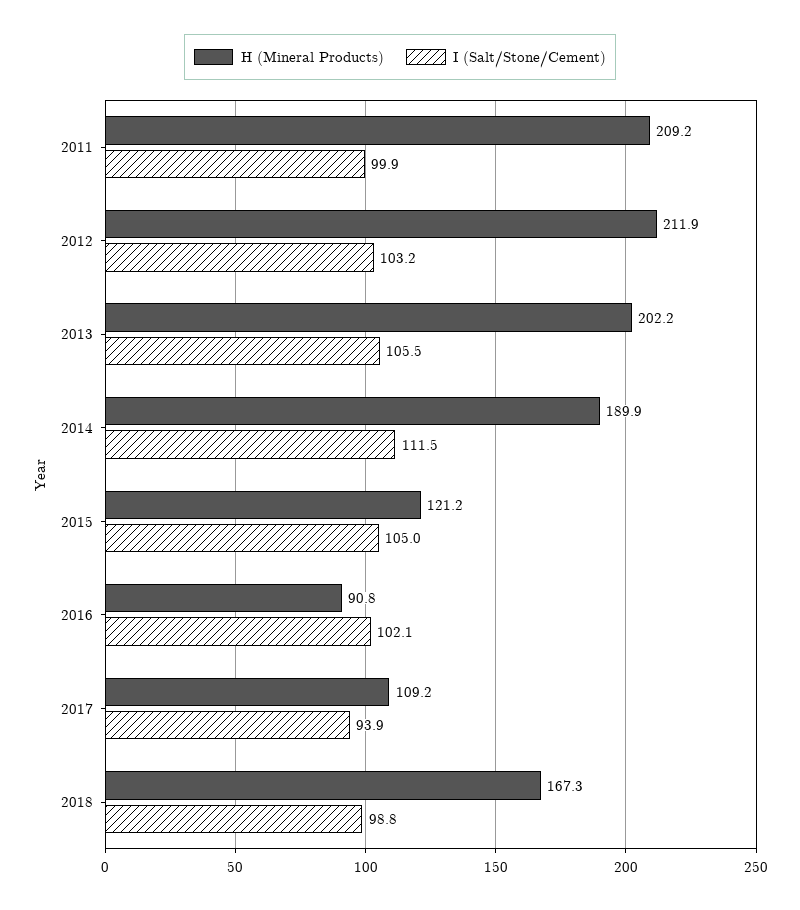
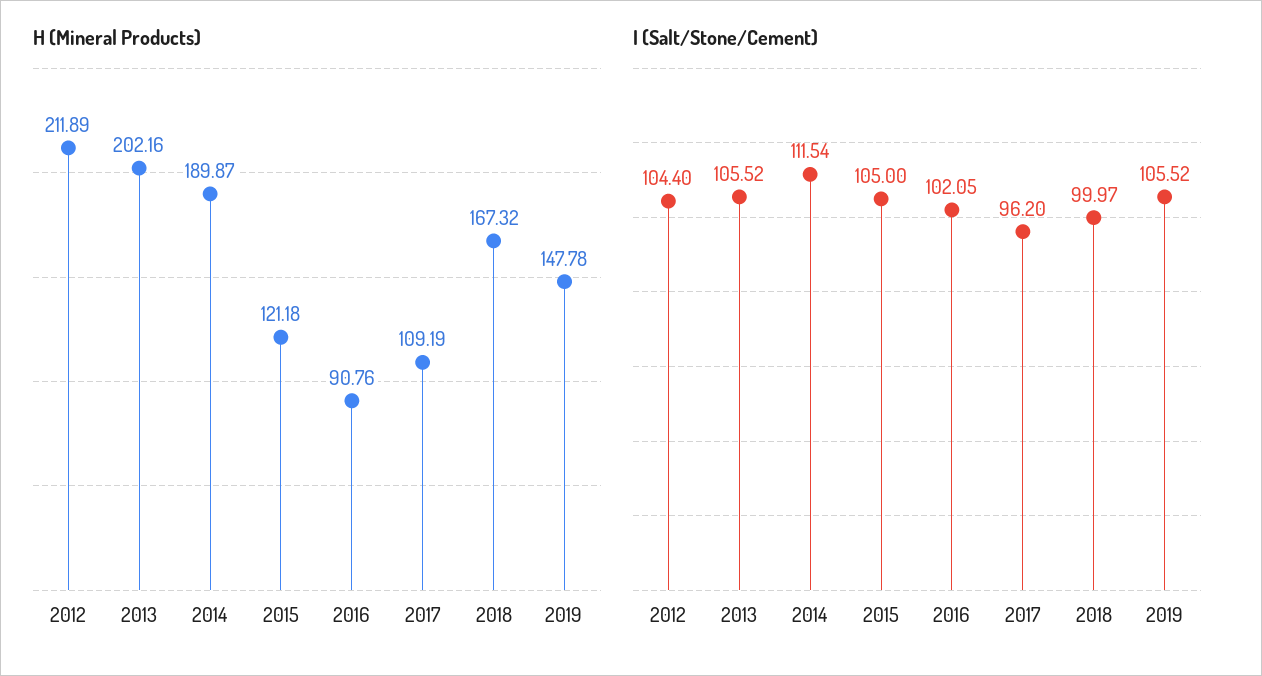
H (Mineral Products), 2011: 209.2 -> none
I (Salt/Stone/Cement), 2011: 99.9 -> none
I (Salt/Stone/Cement), 2012: 103.2 -> 104.4
I (Salt/Stone/Cement), 2017: 93.9 -> 96.2
I (Salt/Stone/Cement), 2018: 98.8 -> 99.97
H (Mineral Products), 2019: none -> 147.78
I (Salt/Stone/Cement), 2019: none -> 105.52

